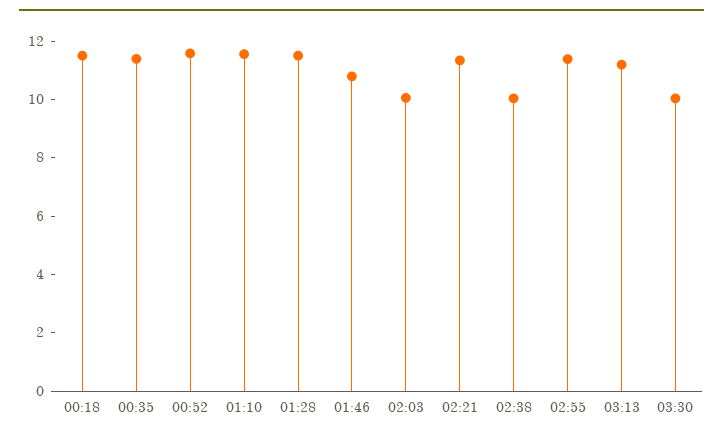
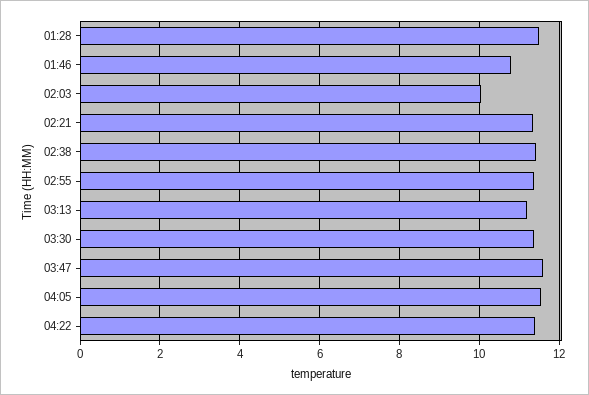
00:18: 11.5 -> none
00:35: 11.5 -> none
00:52: 11.5 -> none
01:10: 11.5 -> none
02:38: 10 -> 11.4
03:30: 10 -> 11.4
03:47: none -> 11.6
04:05: none -> 11.6
04:22: none -> 11.4

